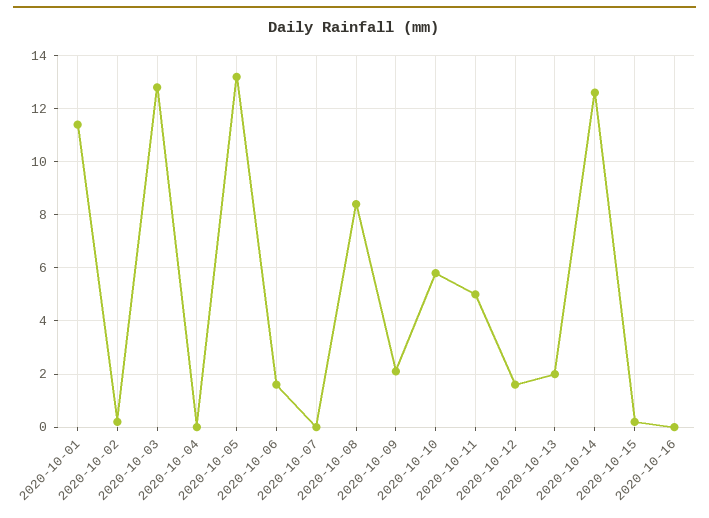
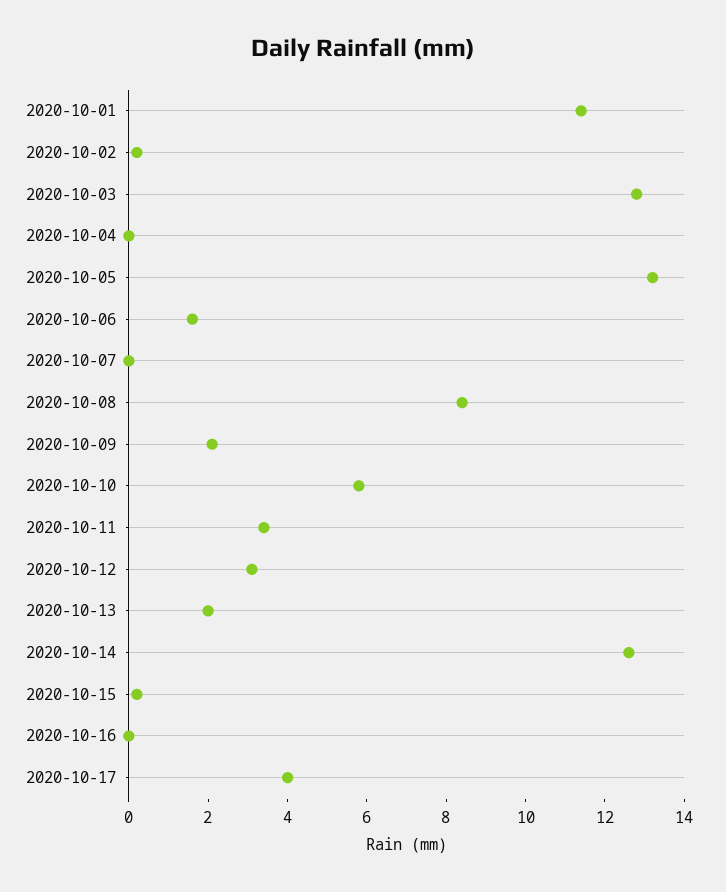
2020-10-11: 5 -> 3.5
2020-10-12: 1.5 -> 3
2020-10-17: none -> 4

